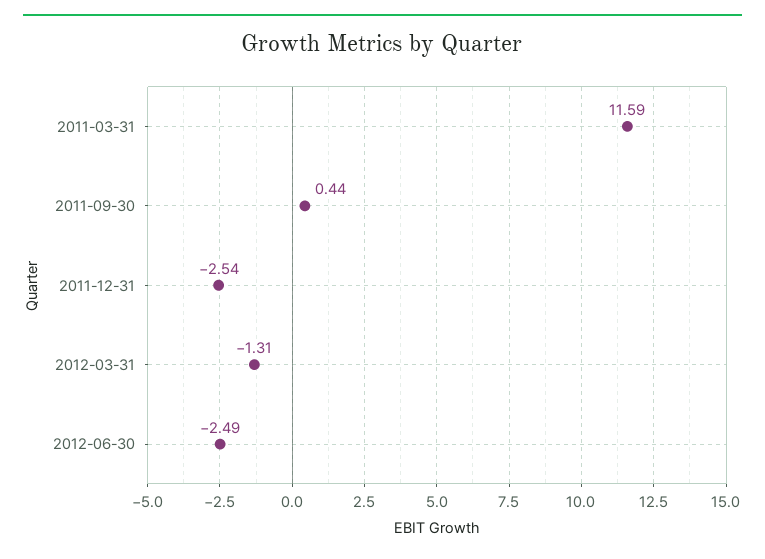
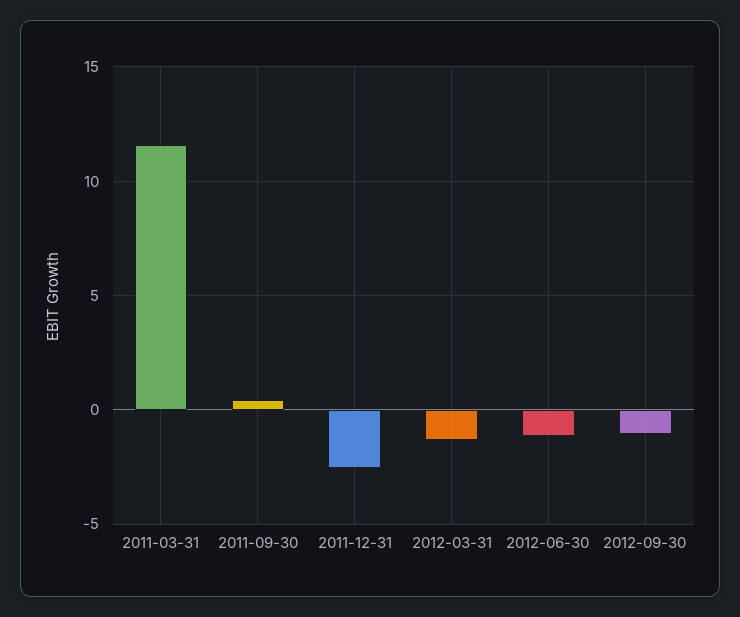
2012-06-30: -2.49 -> -1
2012-09-30: none -> -1

